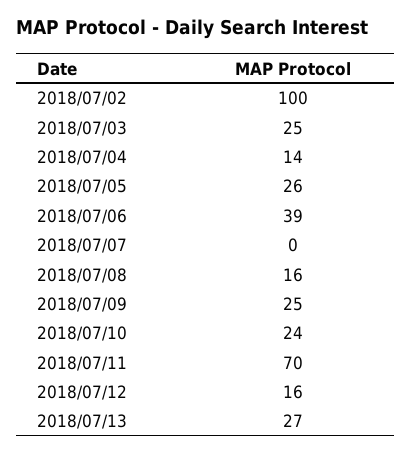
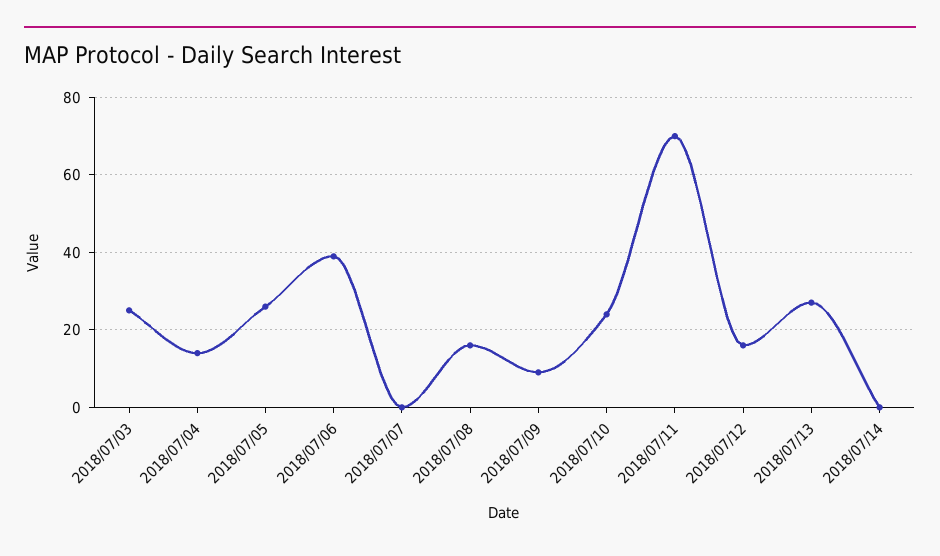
2018/07/02: 100 -> none
2018/07/09: 25 -> 10
2018/07/14: none -> 0

